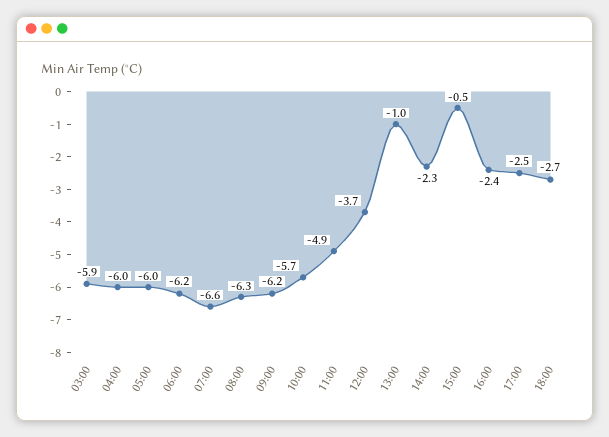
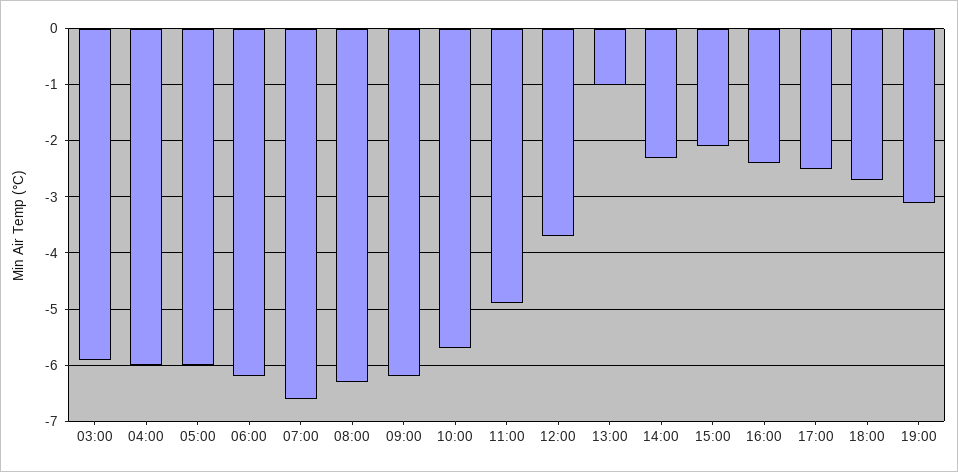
15:00: -0.5 -> -2
19:00: none -> -3

